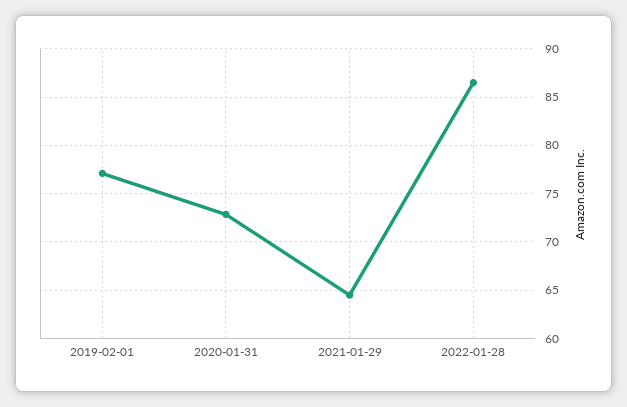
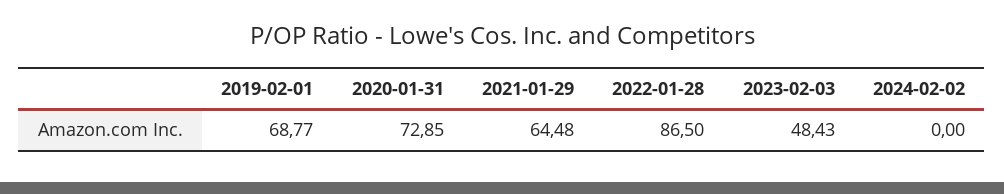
2019-02-01: 77 -> 68.77
2023-02-03: none -> 48.43
2024-02-02: none -> 0

